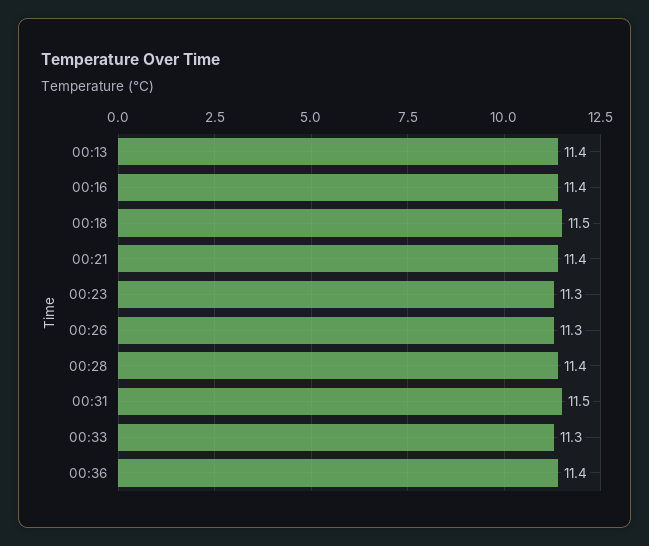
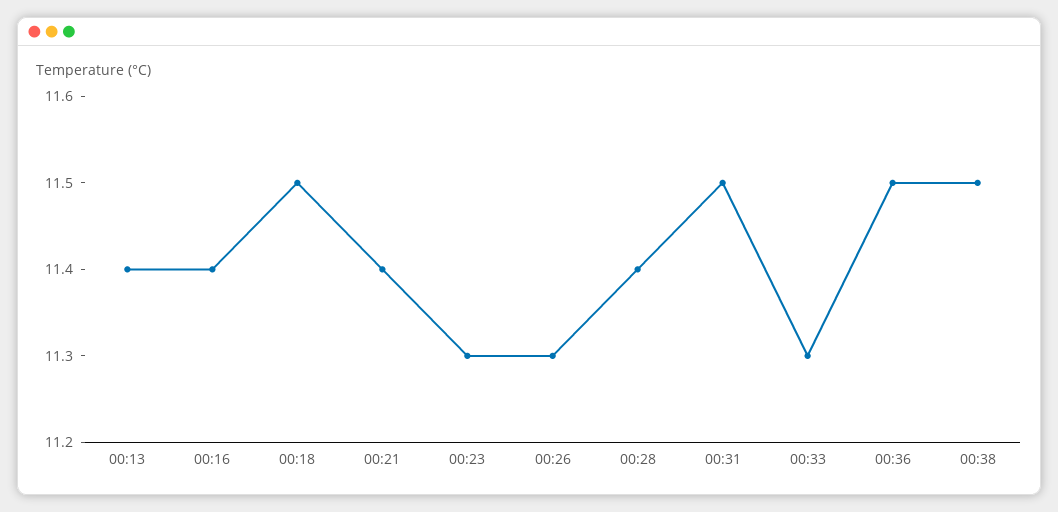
00:36: 11.4 -> 11.5
00:38: none -> 11.5

